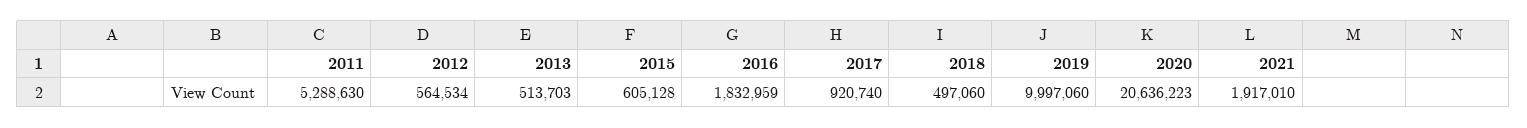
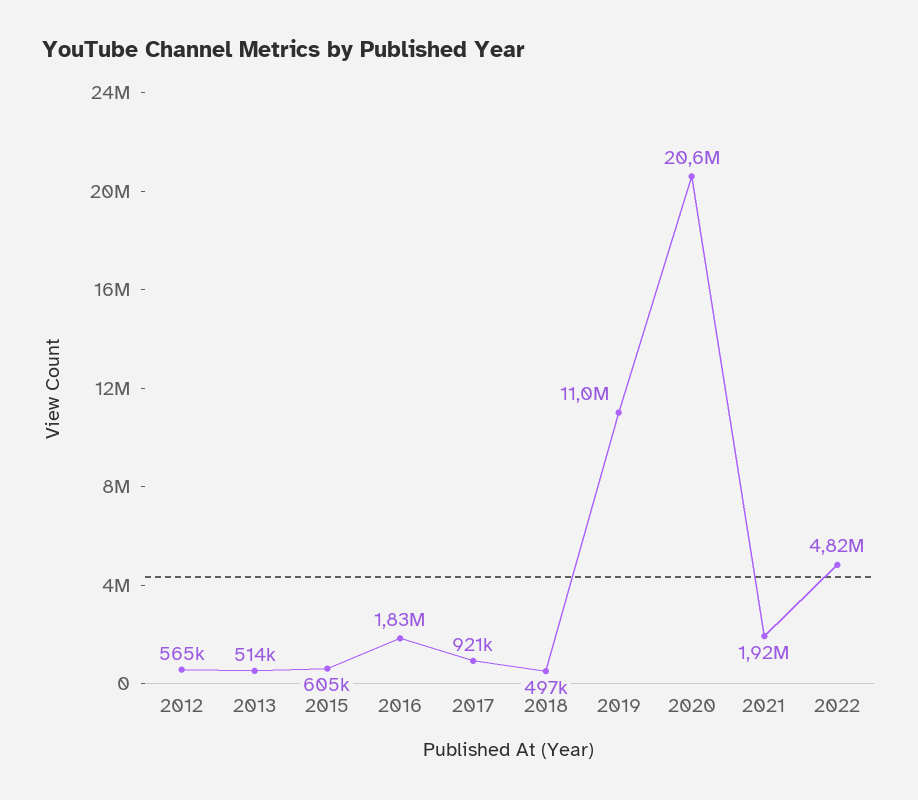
2011: 5288630 -> none
2019: 9997060 -> 11000000
2022: none -> 4820000

